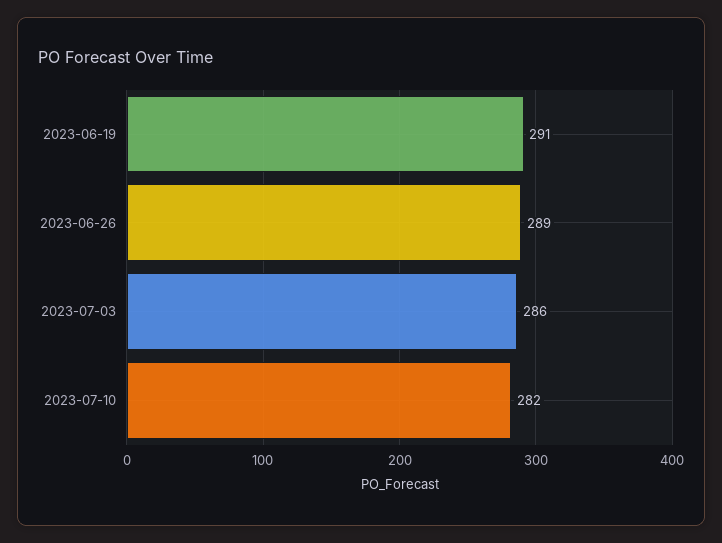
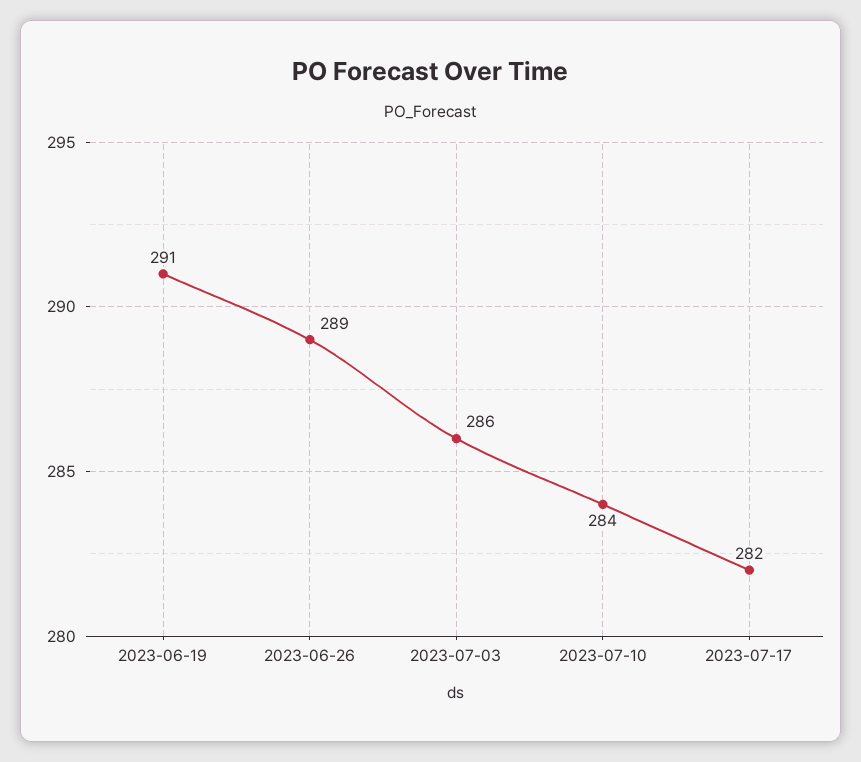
2023-07-10: 282 -> 284
2023-07-17: none -> 282

